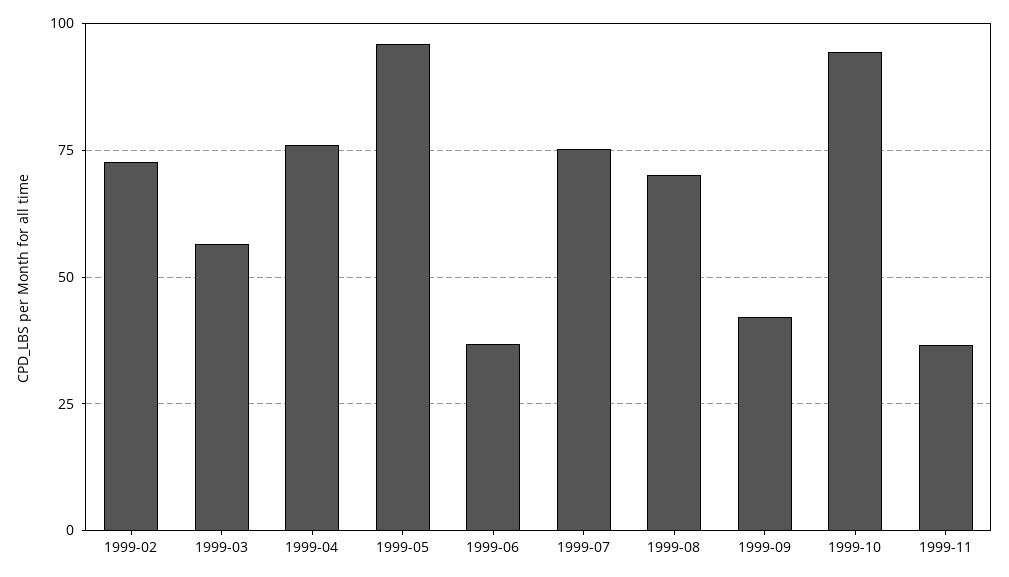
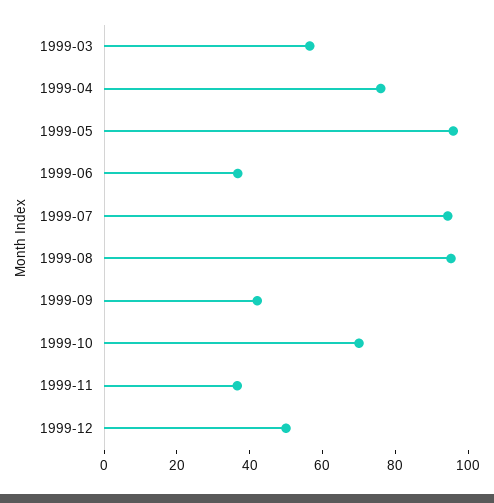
1999-02: 72.5 -> none
1999-07: 75 -> 95
1999-08: 70 -> 95
1999-10: 95 -> 70
1999-12: none -> 50

